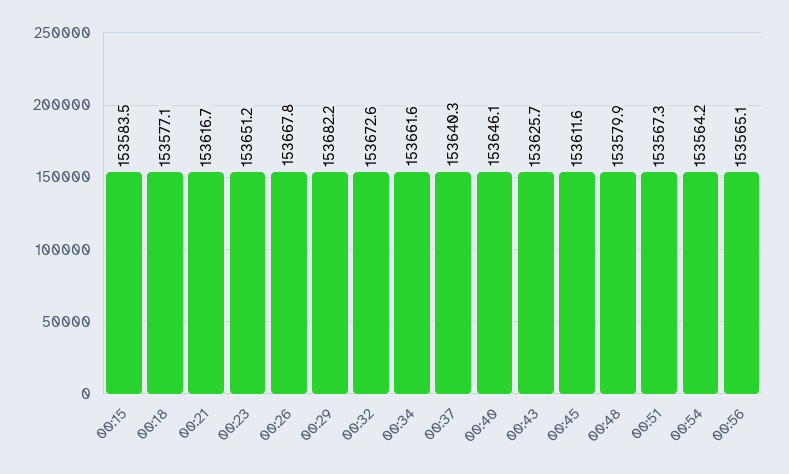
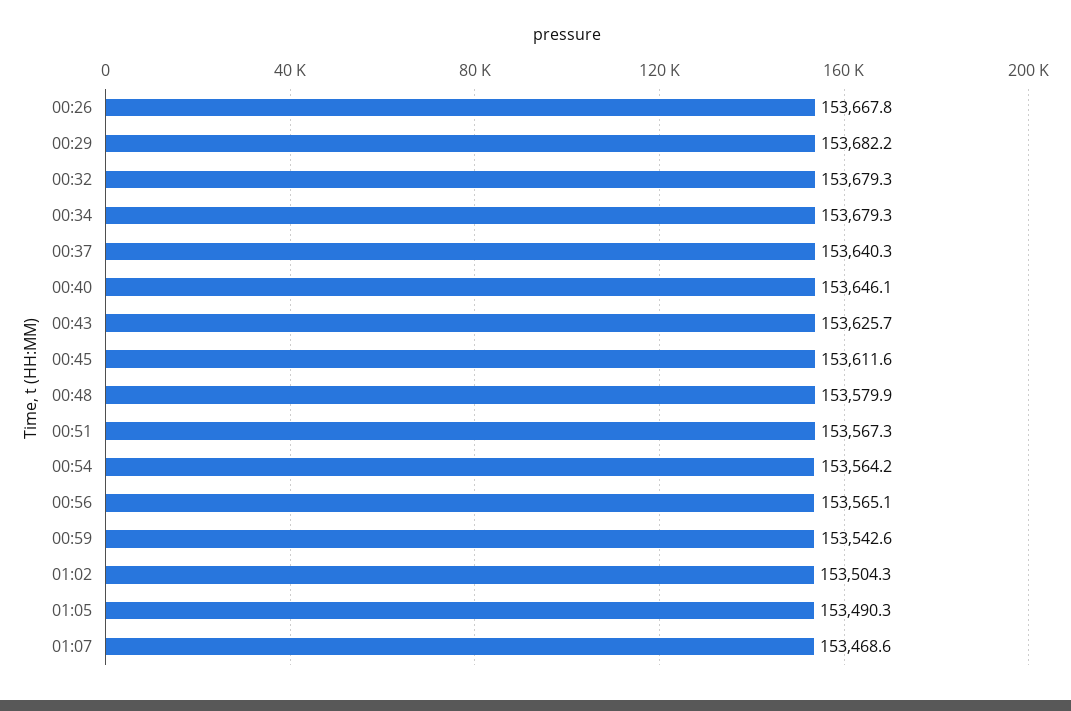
00:15: 153583.5 -> none
00:18: 153577.1 -> none
00:21: 153616.7 -> none
00:23: 153651.2 -> none
00:32: 153672.6 -> 153679.3
00:34: 153661.6 -> 153679.3
00:59: none -> 153542.6
01:02: none -> 153504.3
01:05: none -> 153490.3
01:07: none -> 153468.6

